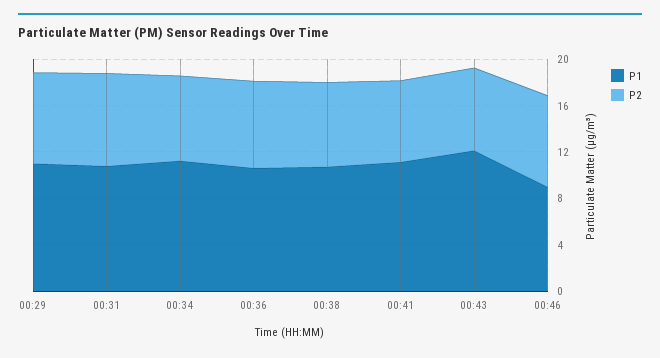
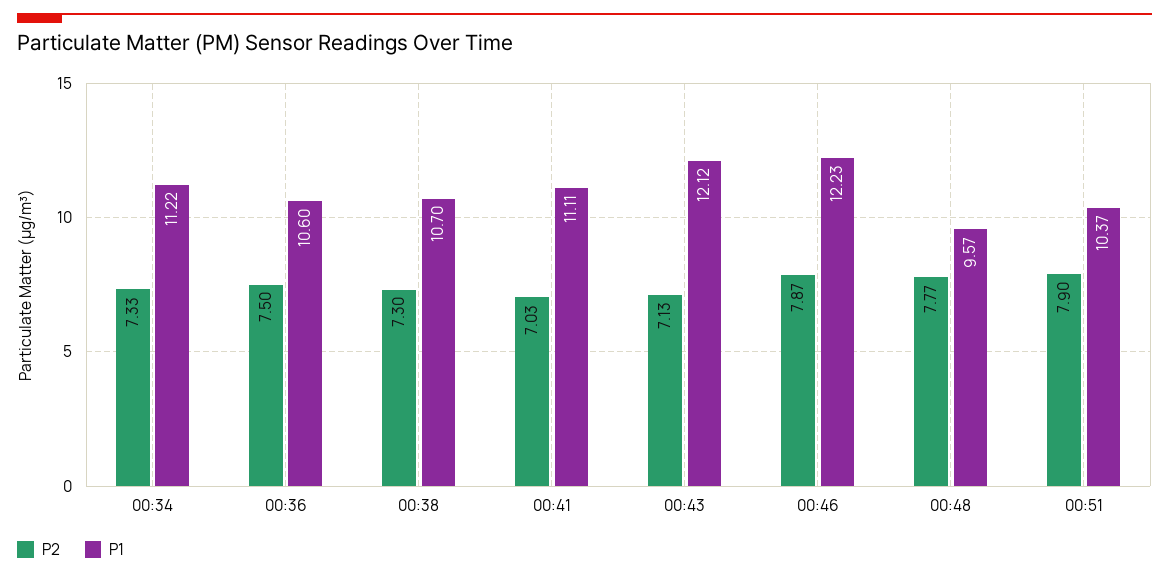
P1, 00:29: 11 -> none
P2, 00:29: 8 -> none
P1, 00:31: 11 -> none
P2, 00:31: 8 -> none
P1, 00:46: 9 -> 12.23
P2, 00:48: none -> 7.77
P1, 00:48: none -> 9.57
P2, 00:51: none -> 7.9
P1, 00:51: none -> 10.37

